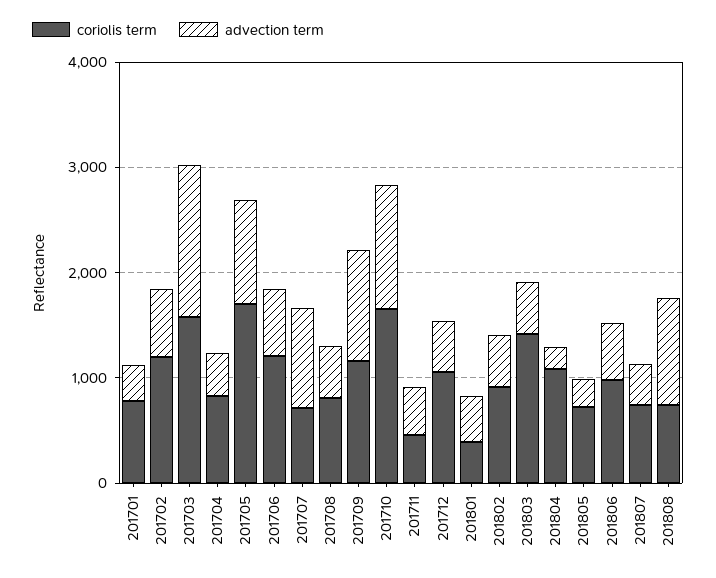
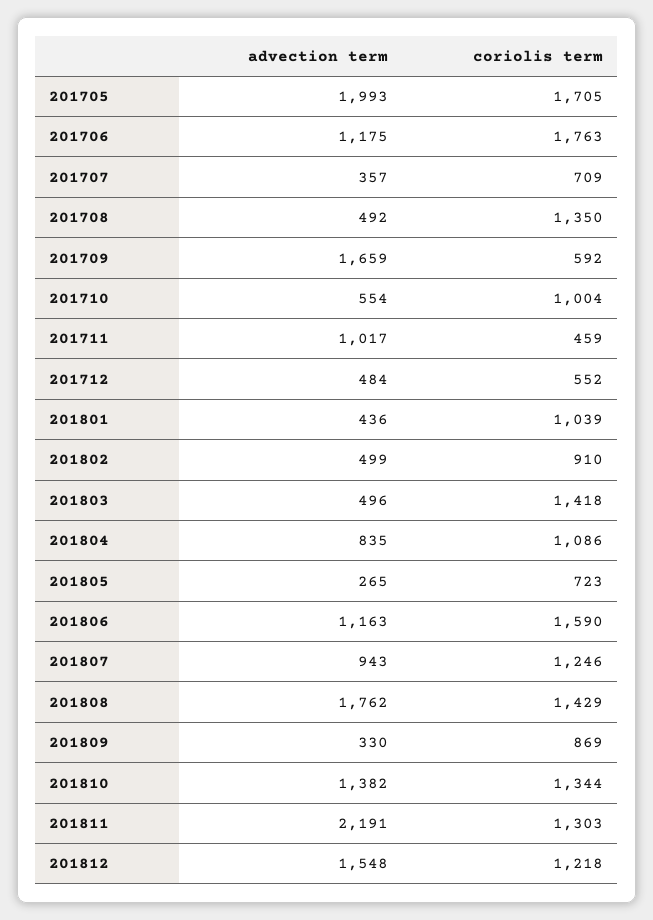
coriolis term, 201701: 800 -> none
advection term, 201701: 400 -> none
coriolis term, 201702: 1200 -> none
advection term, 201702: 600 -> none
coriolis term, 201703: 1600 -> none
advection term, 201703: 1400 -> none
coriolis term, 201704: 800 -> none
advection term, 201704: 400 -> none
advection term, 201705: 1000 -> 1993
coriolis term, 201706: 1200 -> 1763
advection term, 201706: 600 -> 1175
advection term, 201707: 1000 -> 357
coriolis term, 201708: 800 -> 1350
coriolis term, 201709: 1200 -> 592
advection term, 201709: 1000 -> 1659
coriolis term, 201710: 1600 -> 1004
advection term, 201710: 1200 -> 554
advection term, 201711: 400 -> 1017
coriolis term, 201712: 1000 -> 552
coriolis term, 201801: 400 -> 1039
advection term, 201804: 200 -> 835
coriolis term, 201806: 1000 -> 1590
advection term, 201806: 600 -> 1163
coriolis term, 201807: 800 -> 1246
advection term, 201807: 400 -> 943
coriolis term, 201808: 800 -> 1429
advection term, 201808: 1000 -> 1762
advection term, 201809: none -> 330
coriolis term, 201809: none -> 869
advection term, 201810: none -> 1382
coriolis term, 201810: none -> 1344
advection term, 201811: none -> 2191
coriolis term, 201811: none -> 1303
advection term, 201812: none -> 1548
coriolis term, 201812: none -> 1218

